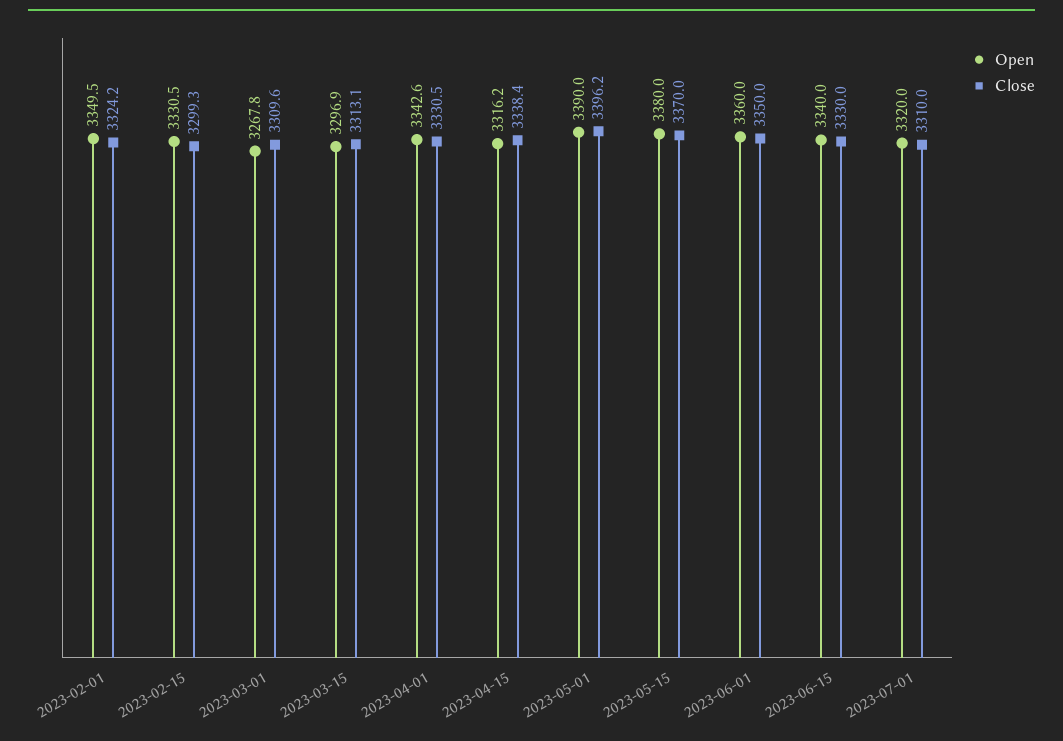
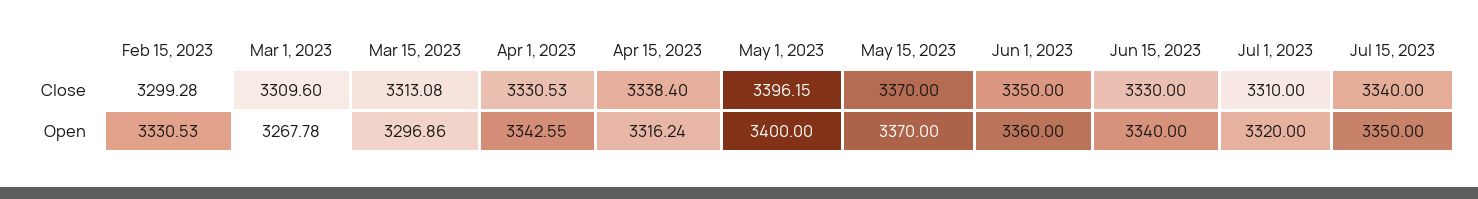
Open, 2023-02-01: 3349.5 -> none
Close, 2023-02-01: 3324.2 -> none
Open, 2023-05-01: 3390 -> 3400
Open, 2023-05-15: 3380 -> 3370
Close, Jul 15, 2023: none -> 3340
Open, Jul 15, 2023: none -> 3350

